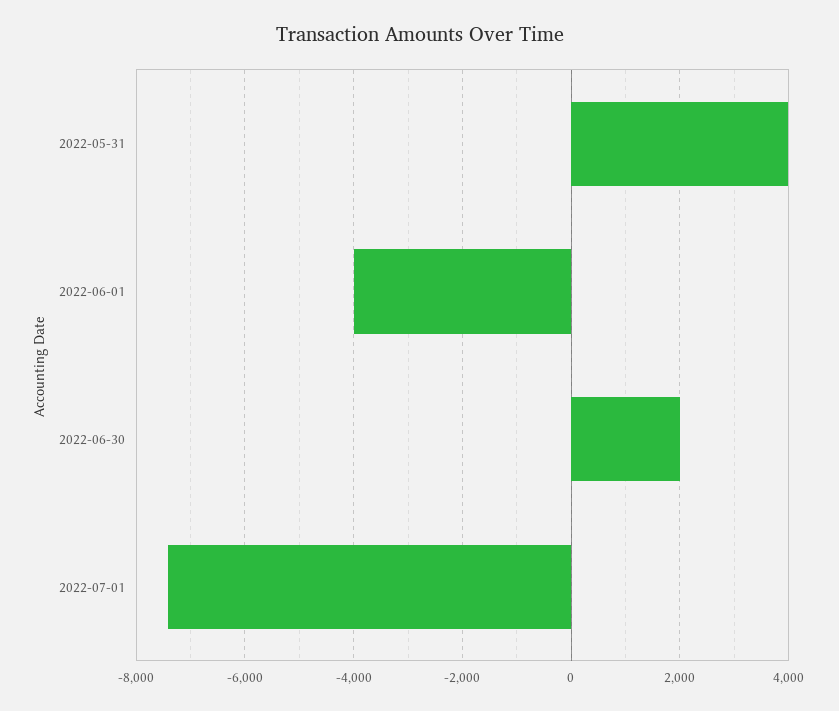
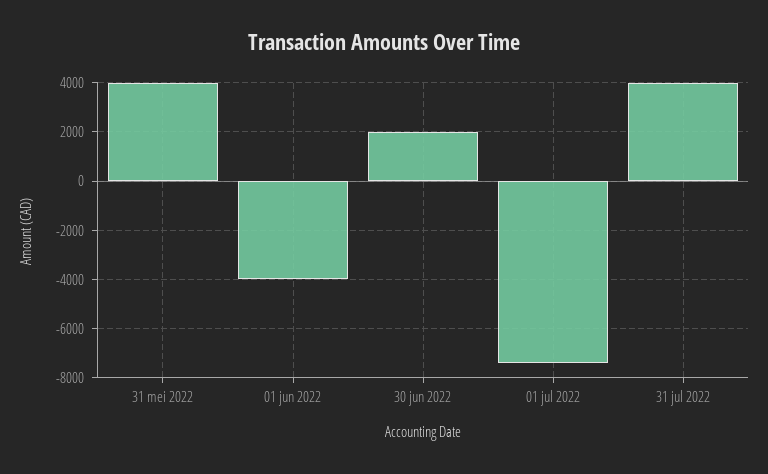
31 jul 2022: none -> 4000

